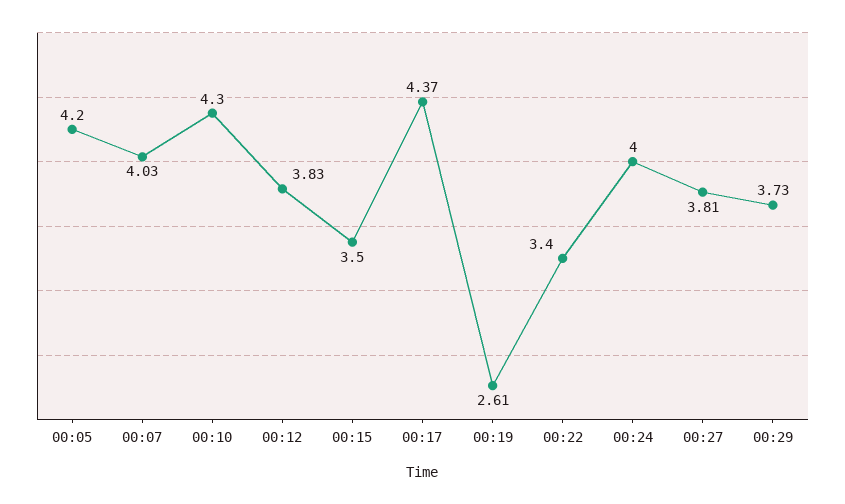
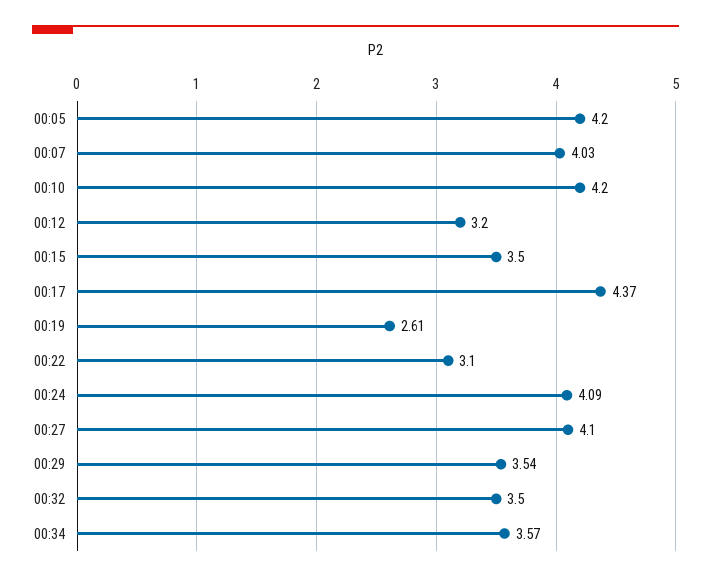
00:10: 4.3 -> 4.2
00:12: 3.83 -> 3.2
00:22: 3.4 -> 3.1
00:24: 4 -> 4.09
00:27: 3.81 -> 4.1
00:29: 3.73 -> 3.54
00:32: none -> 3.5
00:34: none -> 3.57

